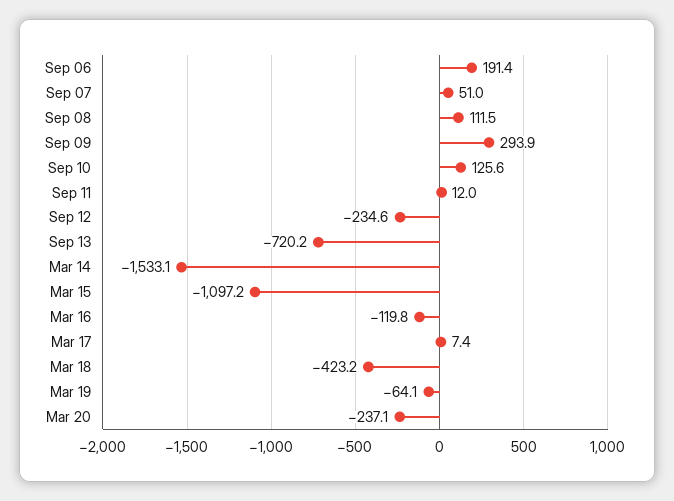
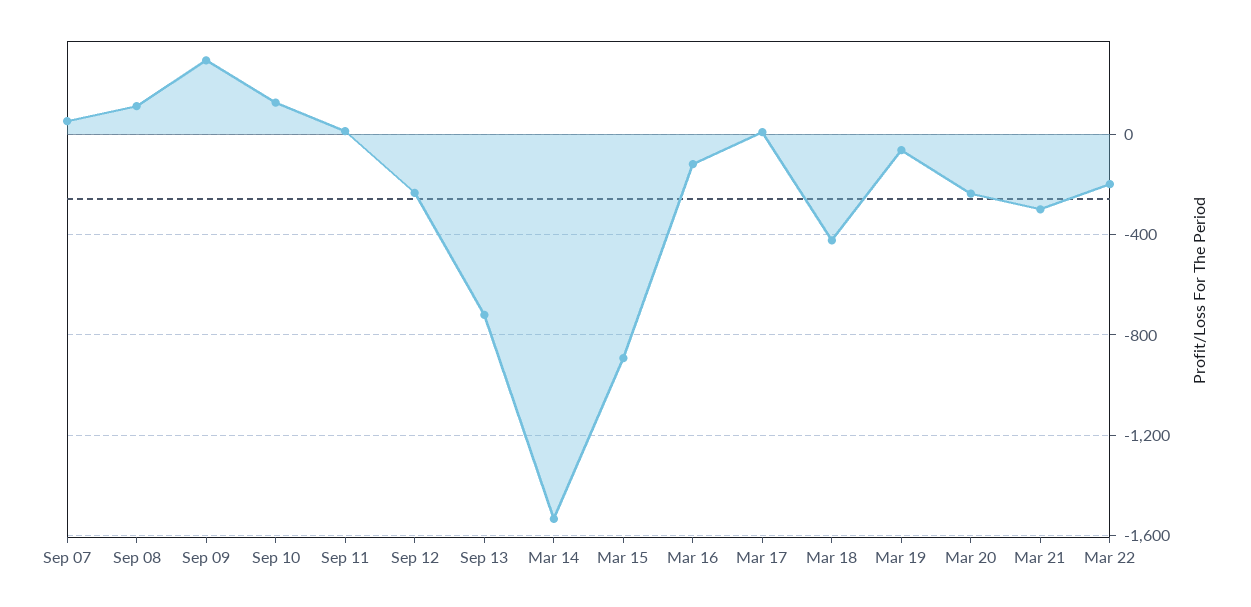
Sep 06: 191.4 -> none
Mar 15: -1097.2 -> -900
Mar 21: none -> -300
Mar 22: none -> -200

